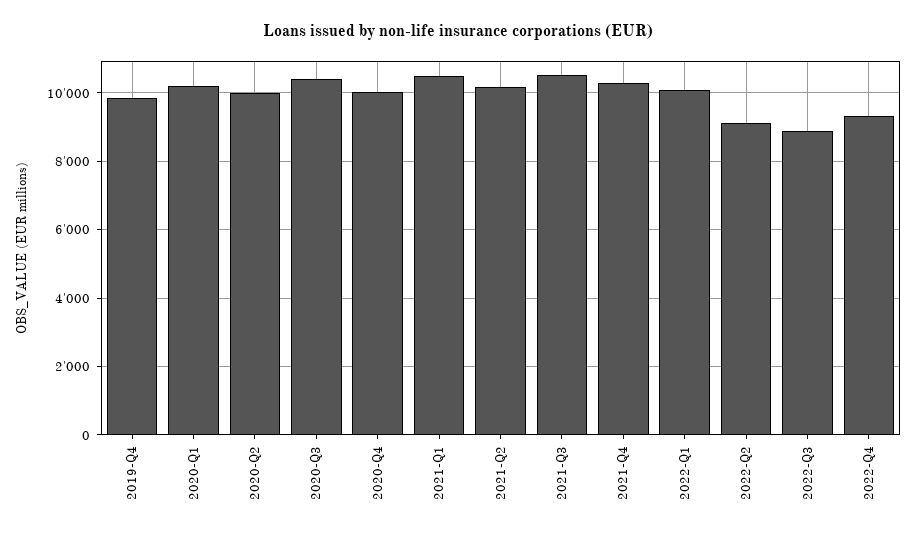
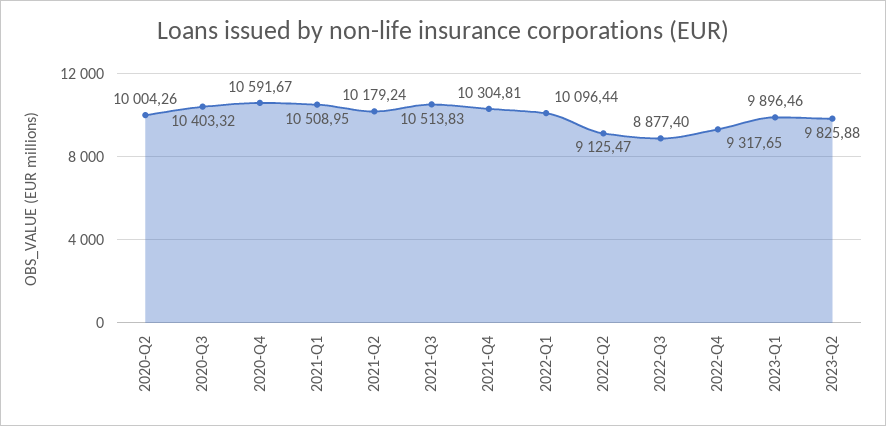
2019-Q4: 9800 -> none
2020-Q1: 10200 -> none
2020-Q4: 10000 -> 10591.67
2023-Q1: none -> 9896.46
2023-Q2: none -> 9825.88

